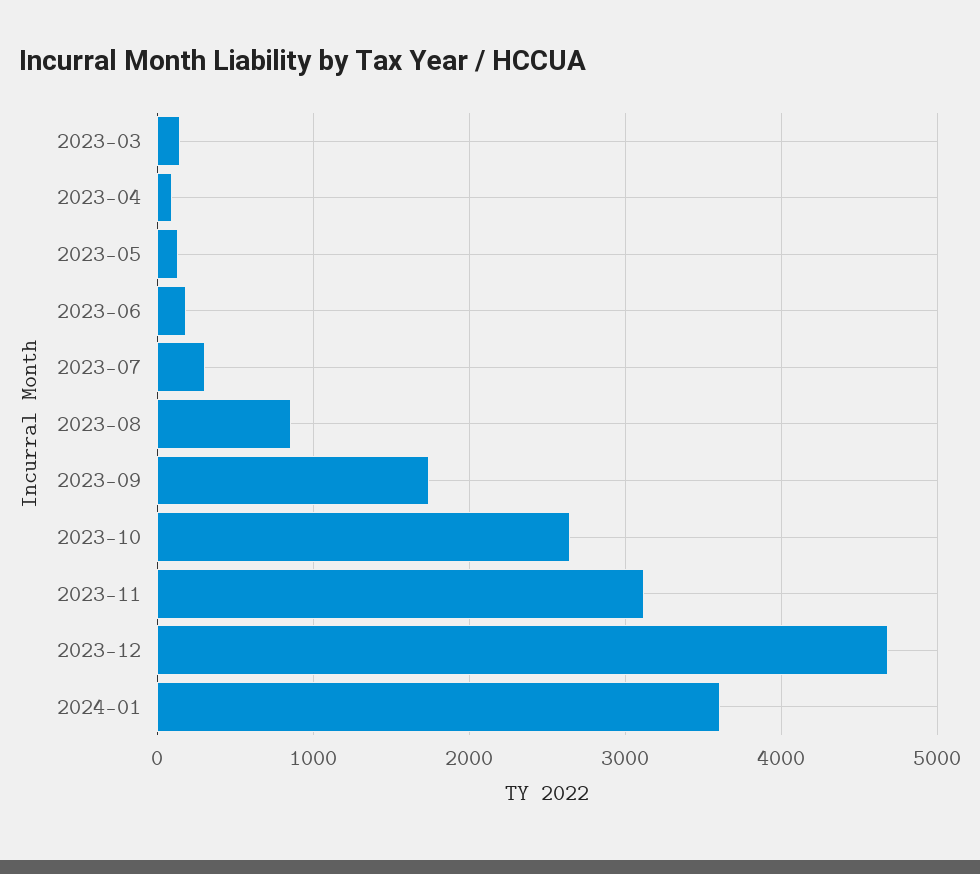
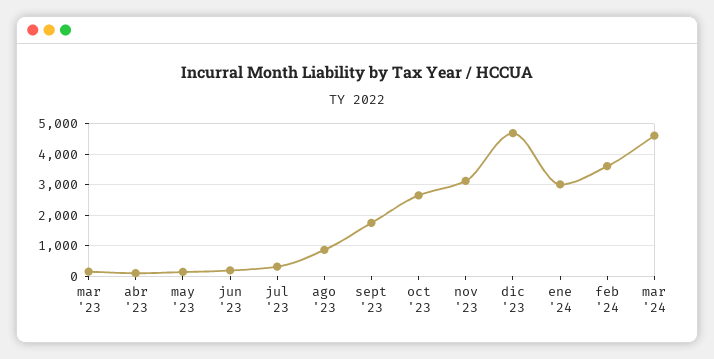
2024-01: 3600 -> 3000
feb '24: none -> 3600
mar '24: none -> 4600

